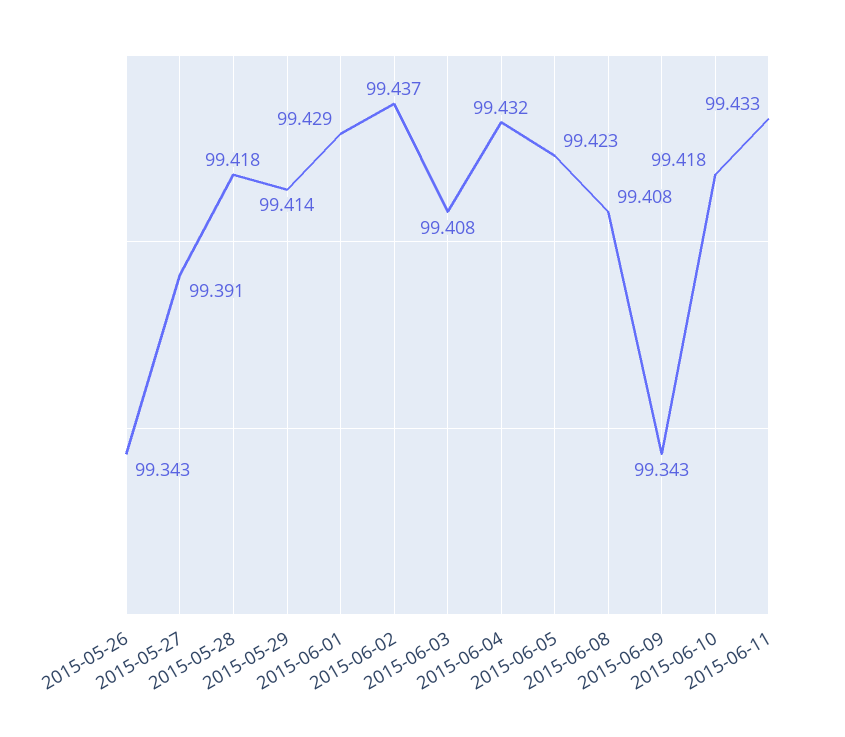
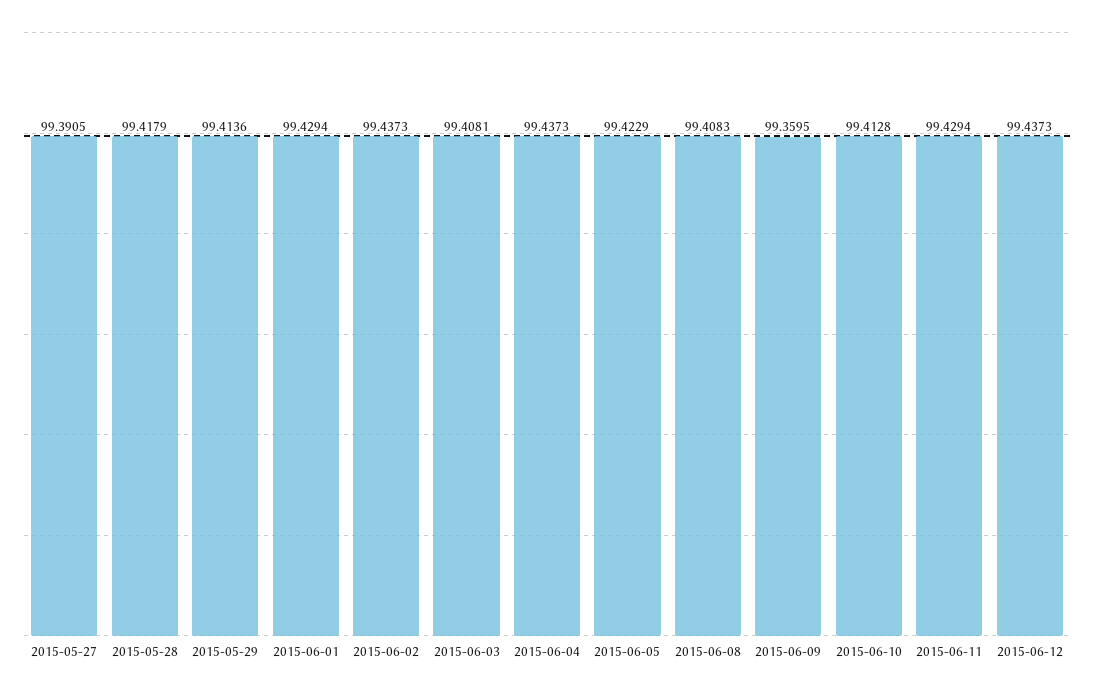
2015-05-26: 99.343 -> none
2015-06-04: 99.432 -> 99.4373
2015-06-09: 99.343 -> 99.3595
2015-06-10: 99.418 -> 99.4128
2015-06-11: 99.433 -> 99.4294
2015-06-12: none -> 99.4373

